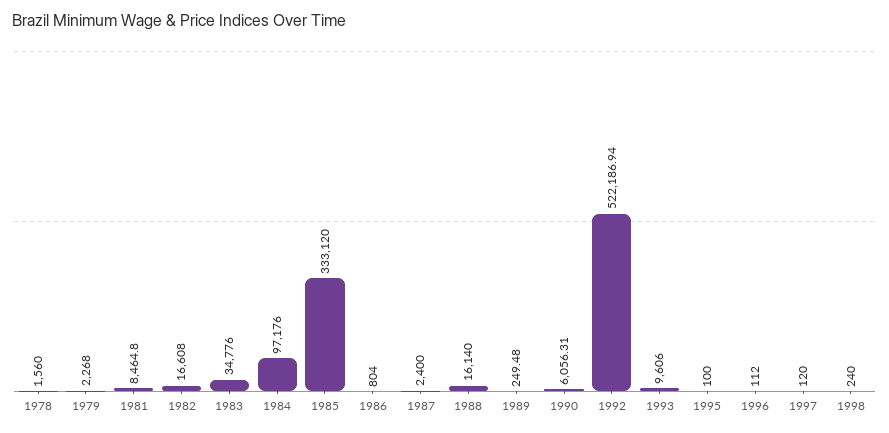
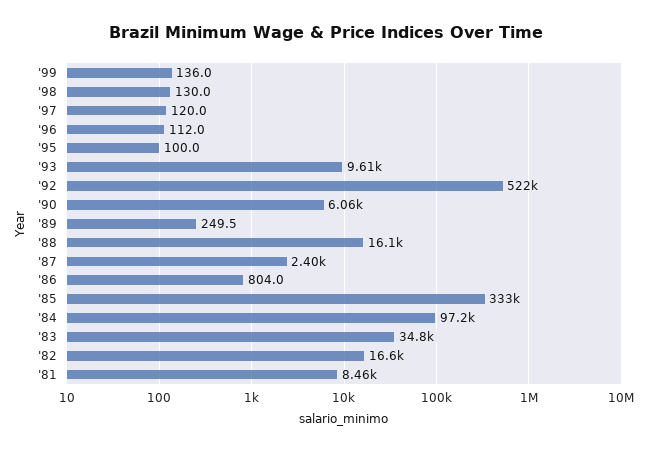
1978: 1560 -> none
1979: 2268 -> none
1998: 240 -> 130
'99: none -> 136

